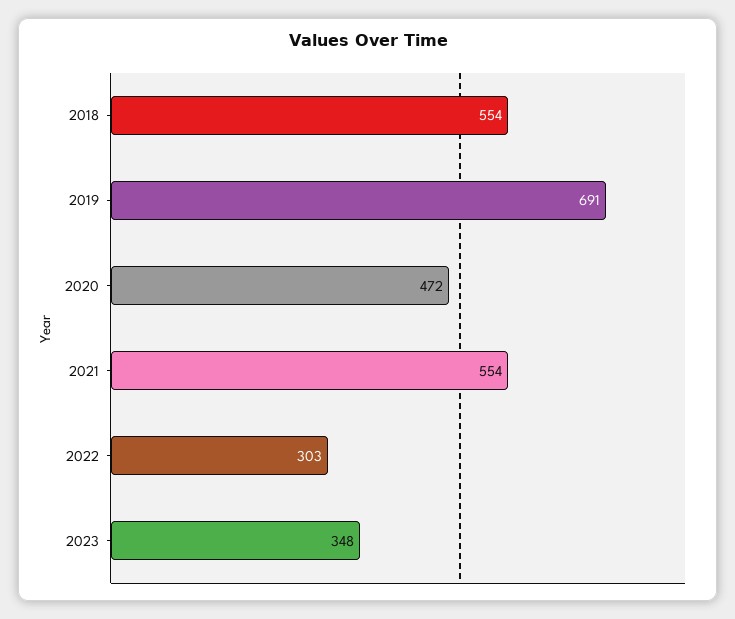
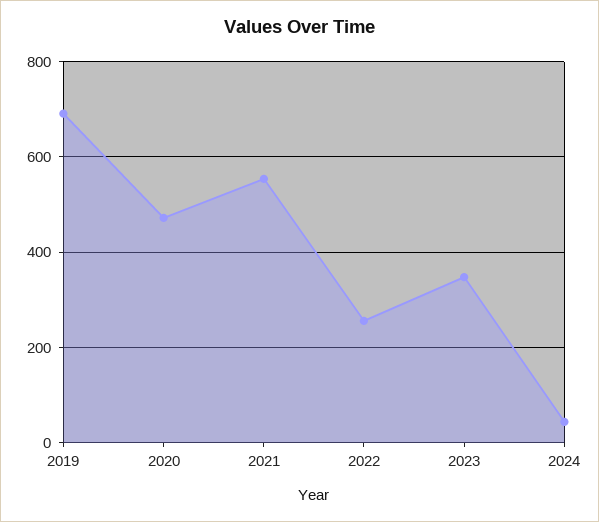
2018: 554 -> none
2022: 303 -> 260
2024: none -> 40

